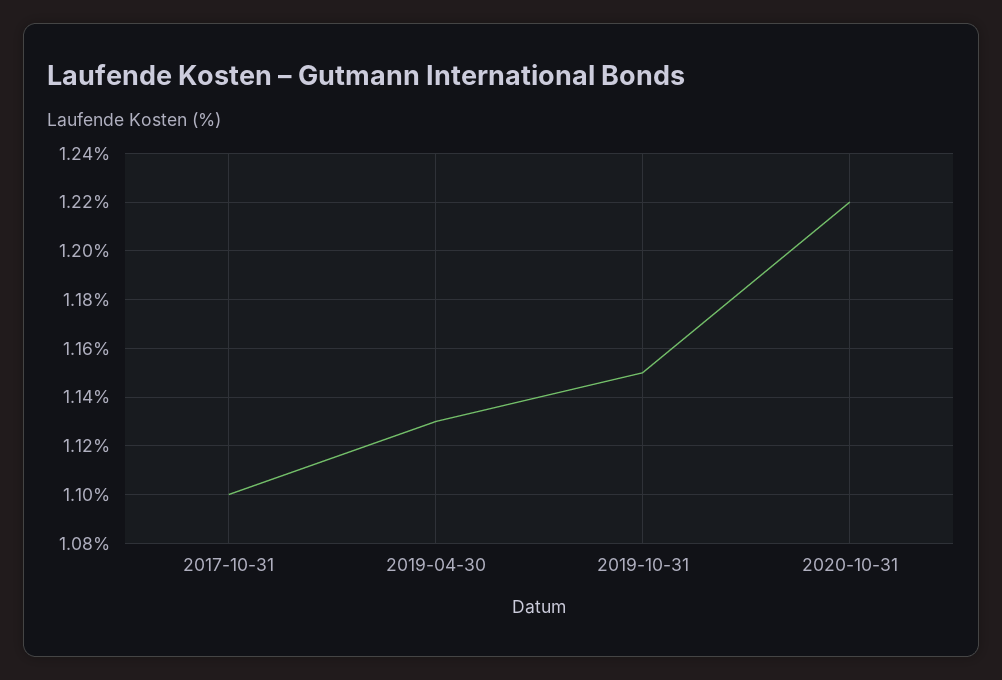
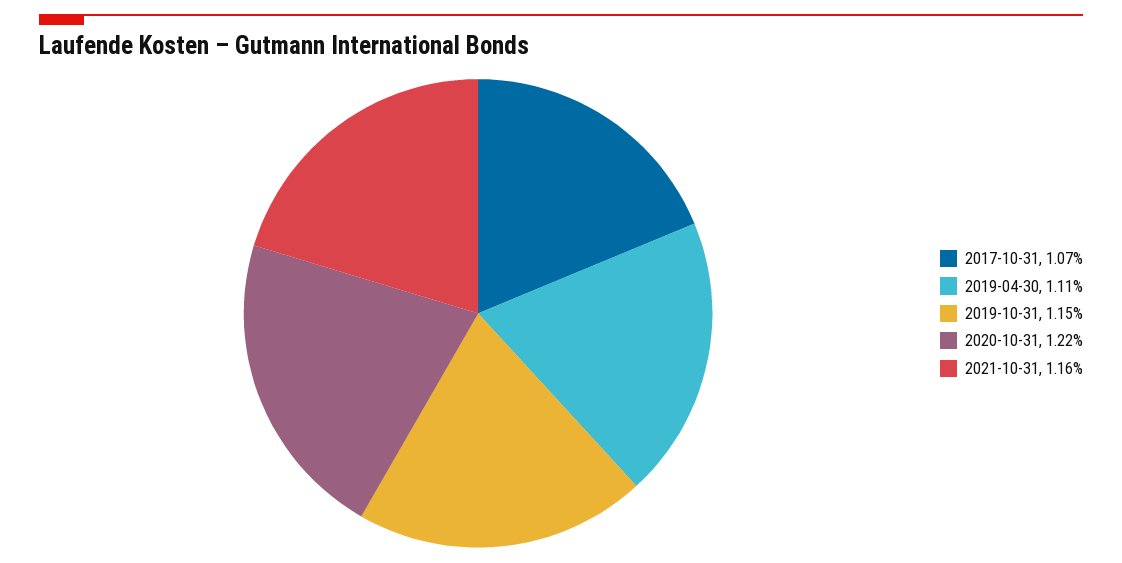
2017-10-31: 1.1 -> 1.07
2019-04-30: 1.13 -> 1.11
2021-10-31: none -> 1.16

